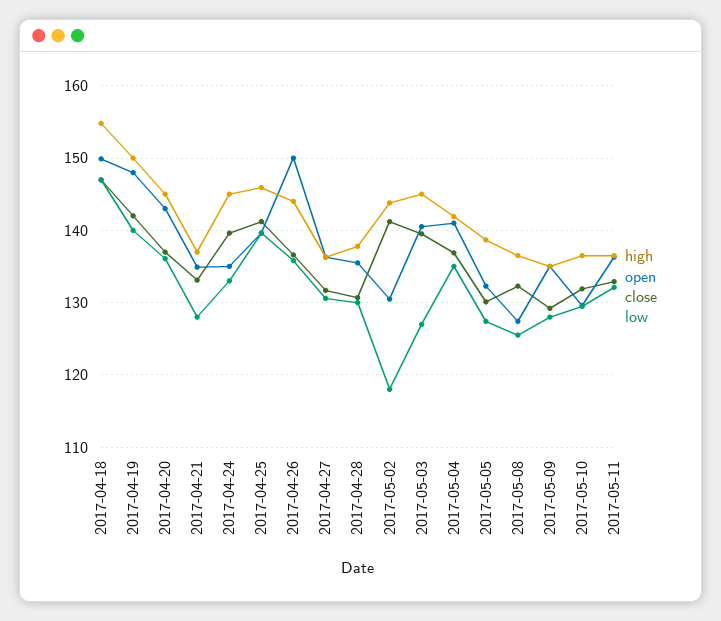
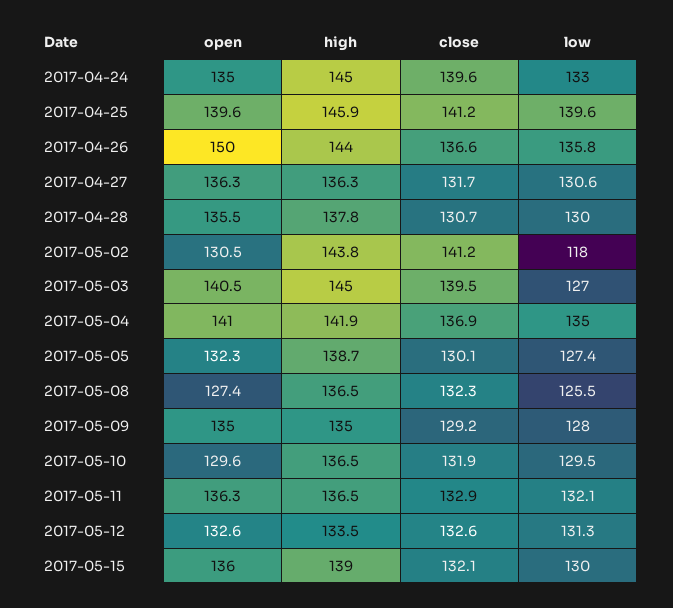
high, 2017-04-18: 155 -> none
open, 2017-04-18: 150 -> none
close, 2017-04-18: 147 -> none
low, 2017-04-18: 147 -> none
high, 2017-04-19: 150 -> none
open, 2017-04-19: 148 -> none
close, 2017-04-19: 142 -> none
low, 2017-04-19: 140 -> none
high, 2017-04-20: 145 -> none
open, 2017-04-20: 143 -> none
close, 2017-04-20: 137 -> none
low, 2017-04-20: 136 -> none
high, 2017-04-21: 137 -> none
open, 2017-04-21: 135 -> none
close, 2017-04-21: 133 -> none
low, 2017-04-21: 128 -> none
open, 2017-05-12: none -> 132.6
high, 2017-05-12: none -> 133.5
close, 2017-05-12: none -> 132.6
low, 2017-05-12: none -> 131.3
open, 2017-05-15: none -> 136
high, 2017-05-15: none -> 139
close, 2017-05-15: none -> 132.1
low, 2017-05-15: none -> 130

